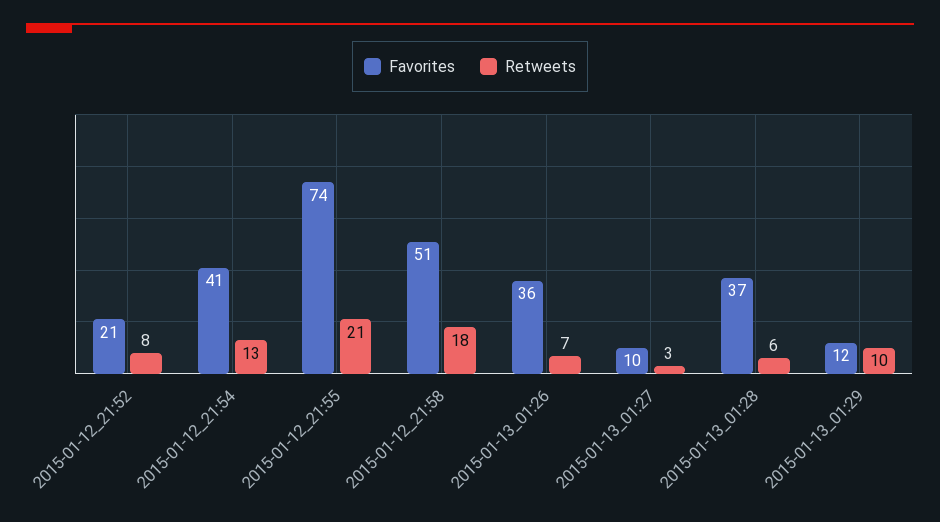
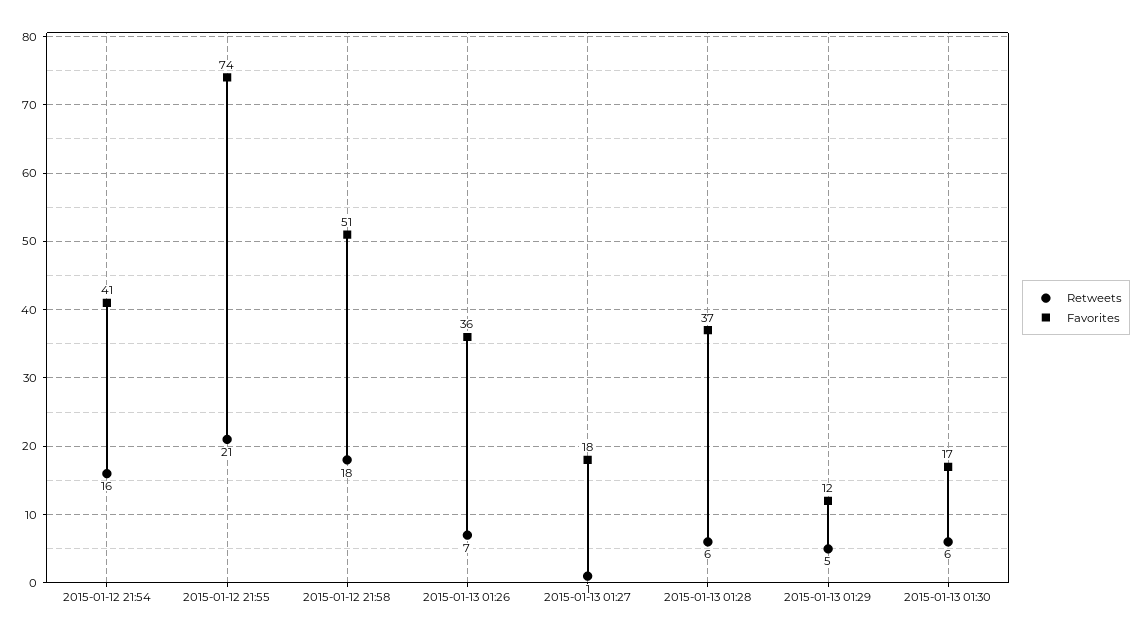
Favorites, 2015-01-12_21:52: 21 -> none
Retweets, 2015-01-12_21:52: 8 -> none
Retweets, 2015-01-12_21:54: 13 -> 16
Favorites, 2015-01-13_01:27: 10 -> 18
Retweets, 2015-01-13_01:27: 3 -> 1
Retweets, 2015-01-13_01:29: 10 -> 5
Retweets, 2015-01-13 01:30: none -> 6
Favorites, 2015-01-13 01:30: none -> 17

